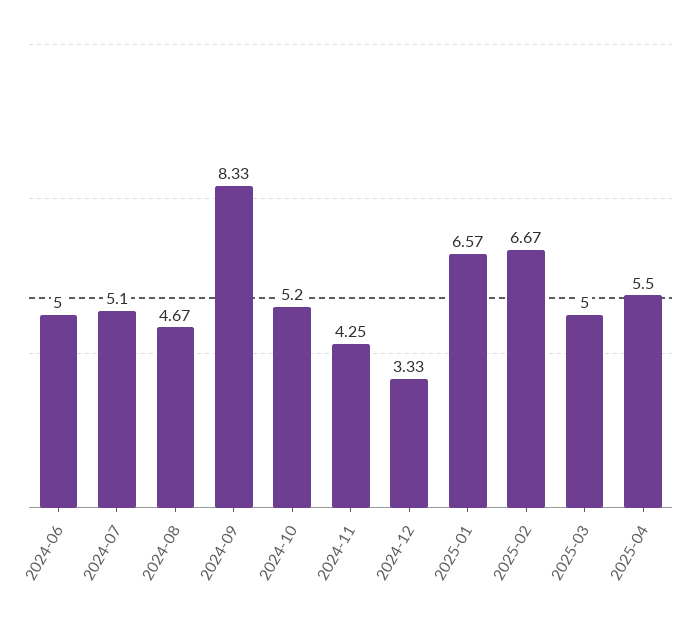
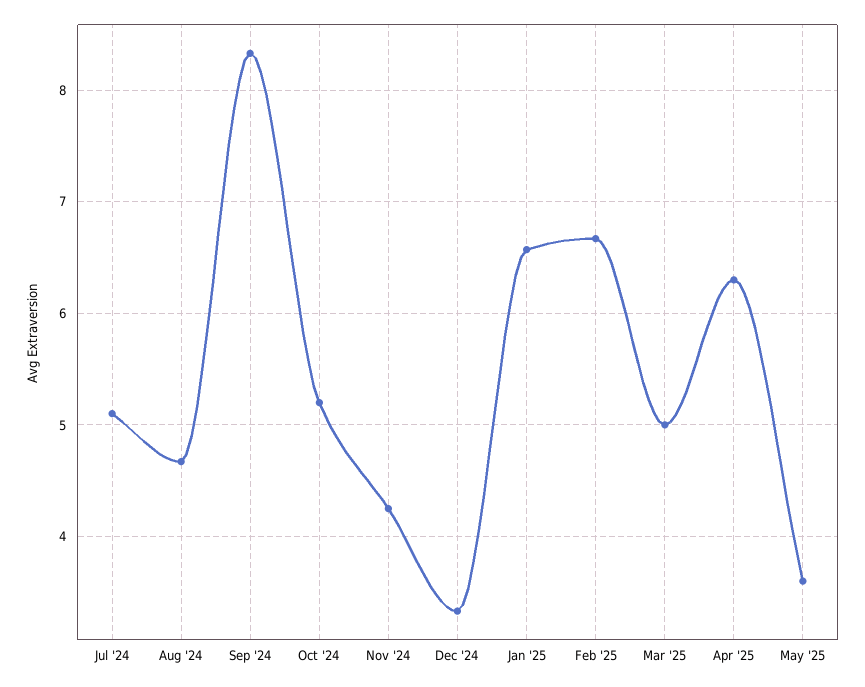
2024-06: 5 -> none
2025-04: 5.5 -> 6.3
May '25: none -> 3.6

